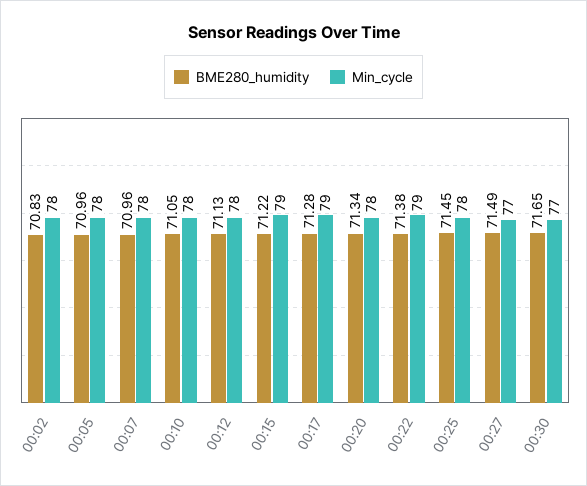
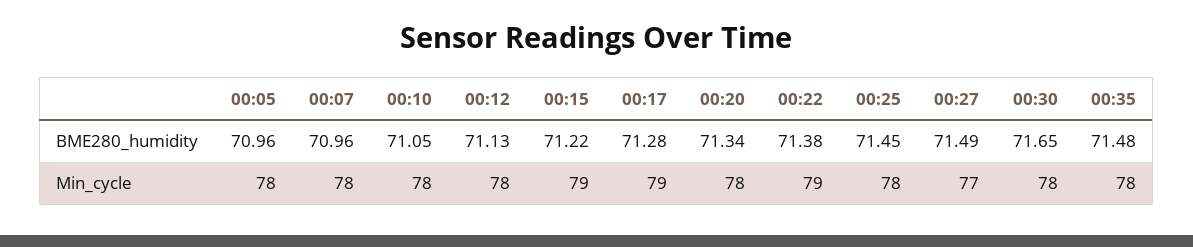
BME280_humidity, 00:02: 70.83 -> none
Min_cycle, 00:02: 78 -> none
Min_cycle, 00:30: 77 -> 78
BME280_humidity, 00:35: none -> 71.48
Min_cycle, 00:35: none -> 78

